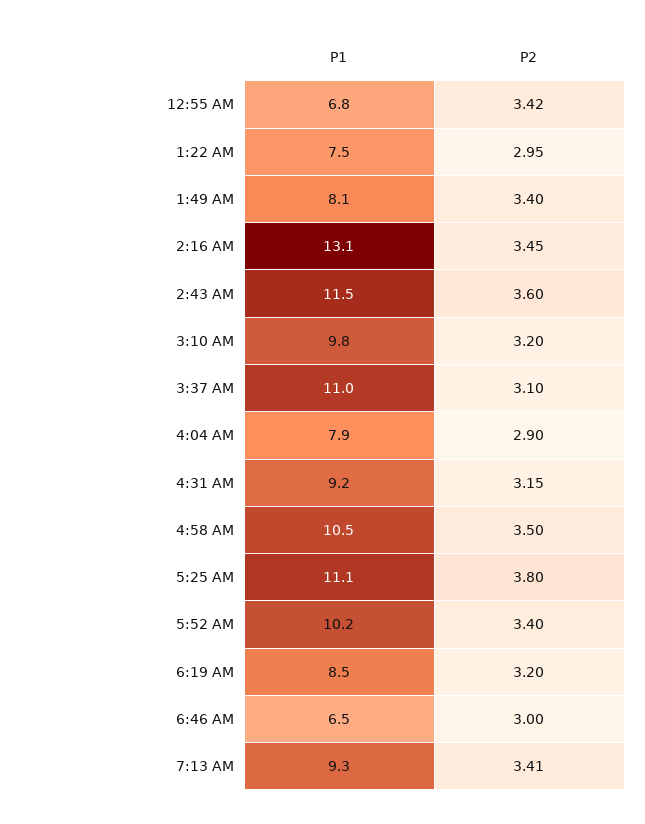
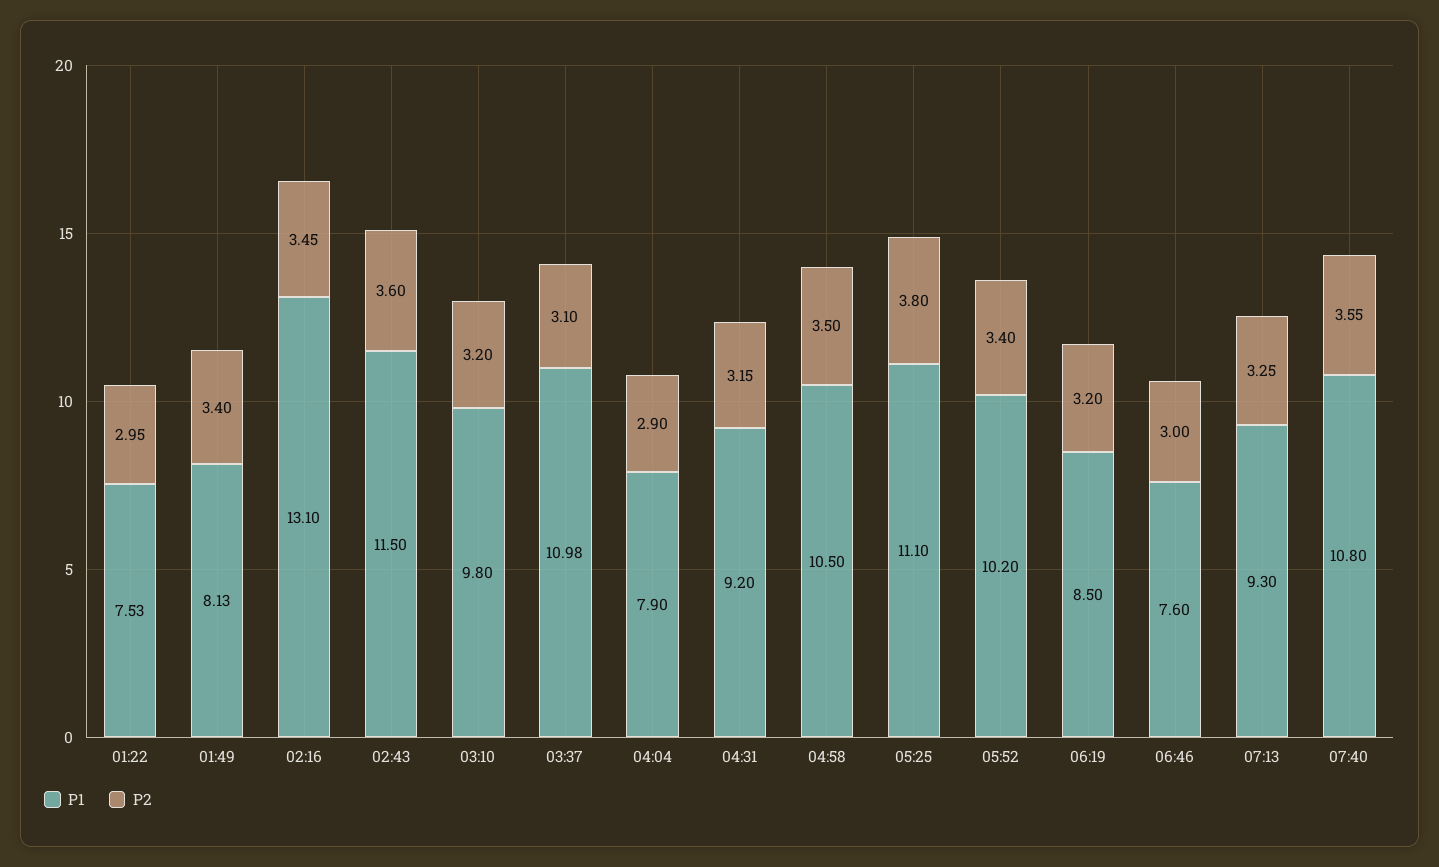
P1, 12:55 AM: 6.8 -> none
P2, 12:55 AM: 3.42 -> none
P1, 6:46 AM: 6.5 -> 7.6
P2, 7:13 AM: 3.41 -> 3.25
P1, 07:40: none -> 10.8
P2, 07:40: none -> 3.55

